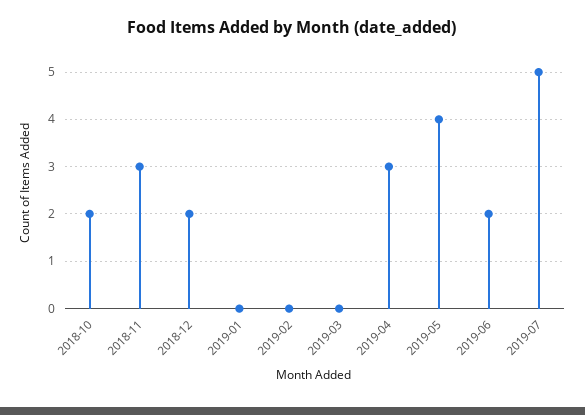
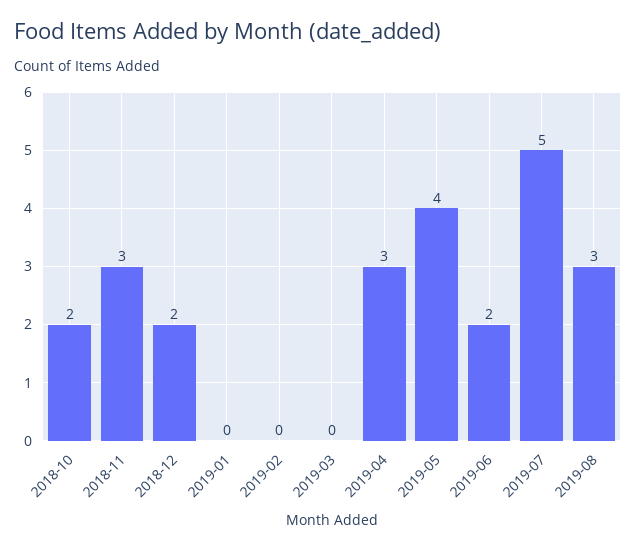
2019-08: none -> 3

